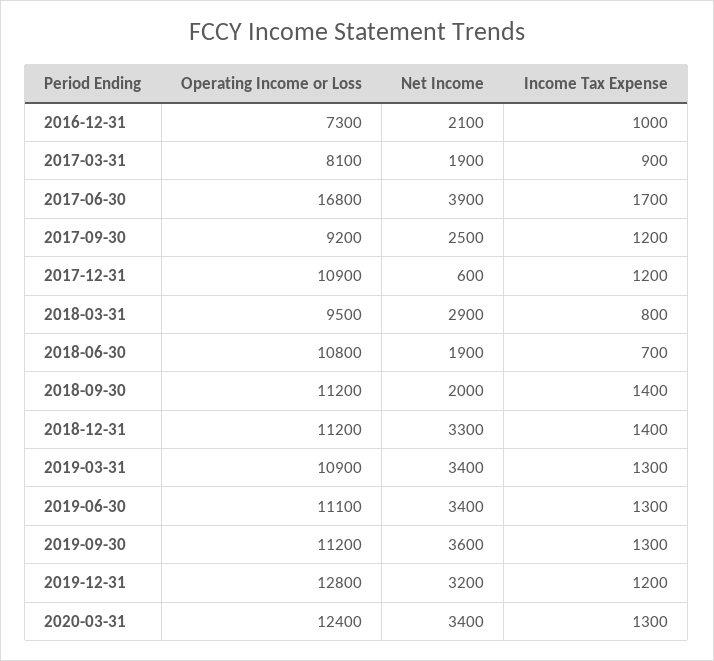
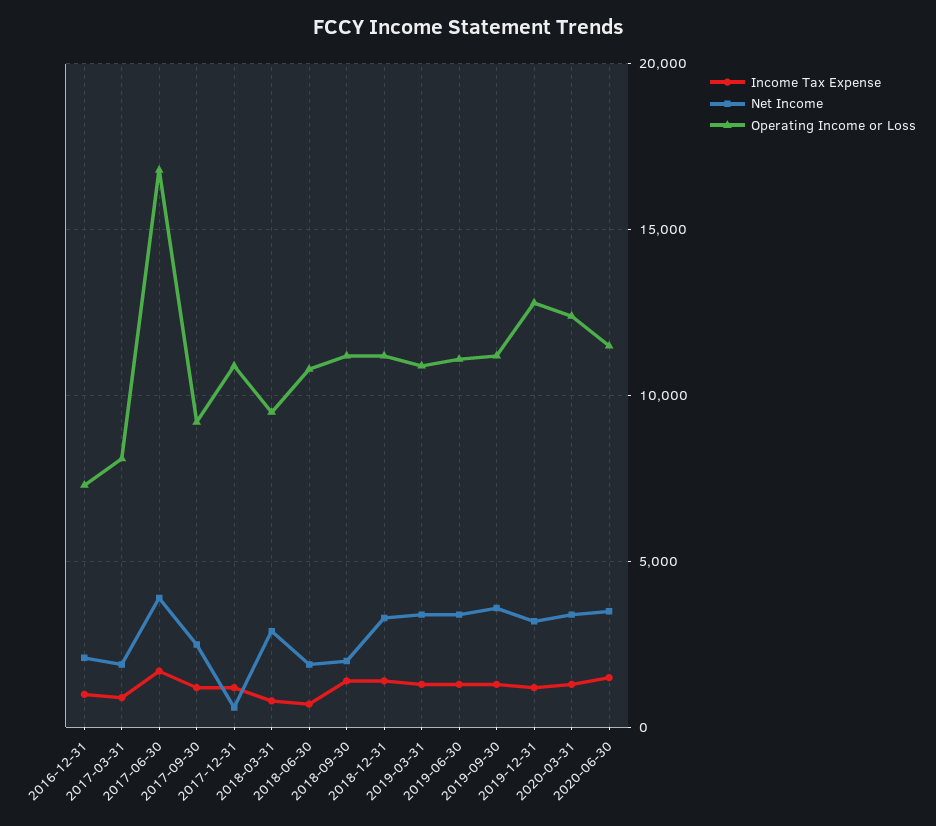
Income Tax Expense, 2020-06-30: none -> 1500
Net Income, 2020-06-30: none -> 3500
Operating Income or Loss, 2020-06-30: none -> 11500

